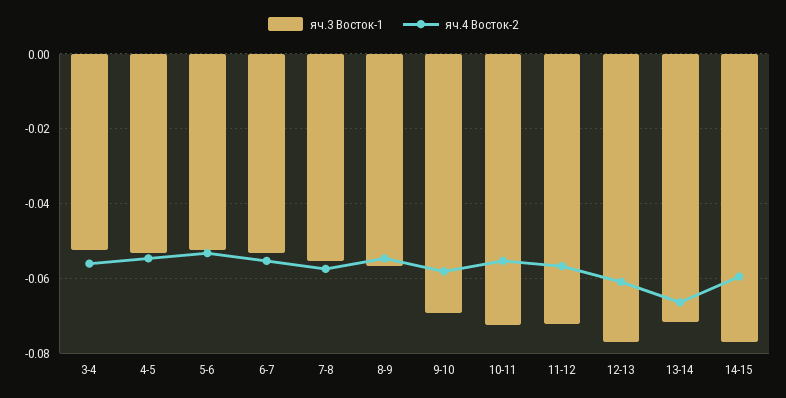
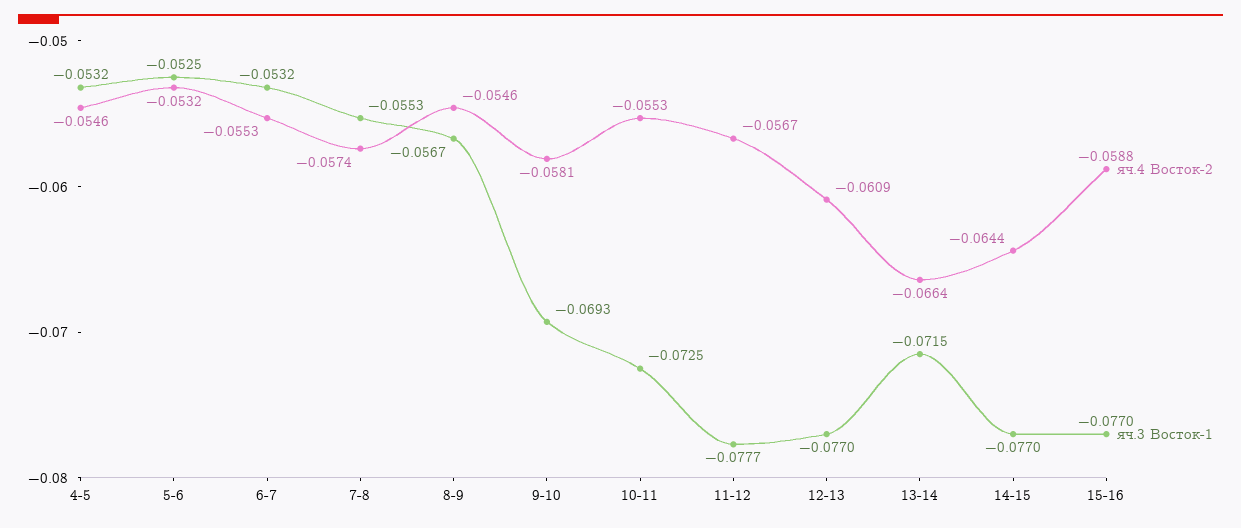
яч.3 Восток-1, 3-4: -0.052 -> none
яч.4 Восток-2, 3-4: -0.056 -> none
яч.3 Восток-1, 11-12: -0.072 -> -0.0777
яч.4 Восток-2, 14-15: -0.06 -> -0.0644
яч.4 Восток-2, 15-16: none -> -0.0588
яч.3 Восток-1, 15-16: none -> -0.077

